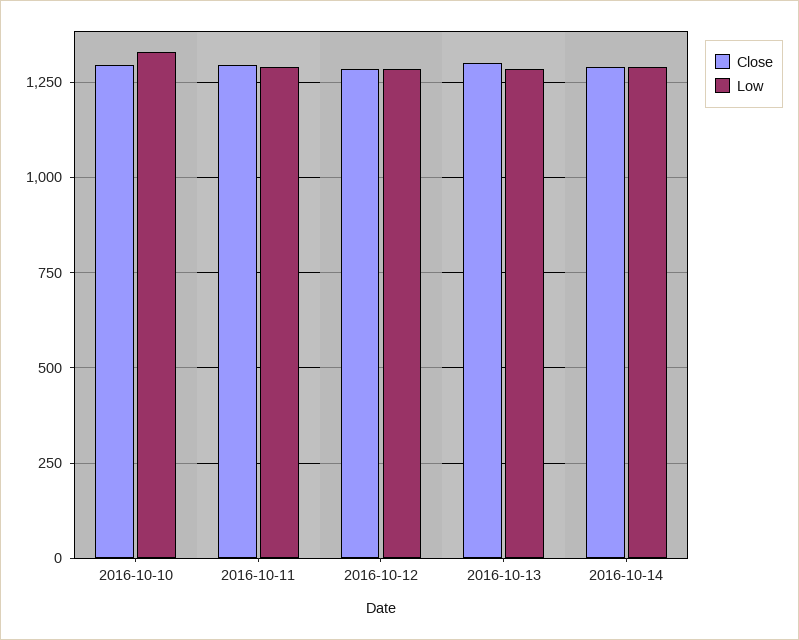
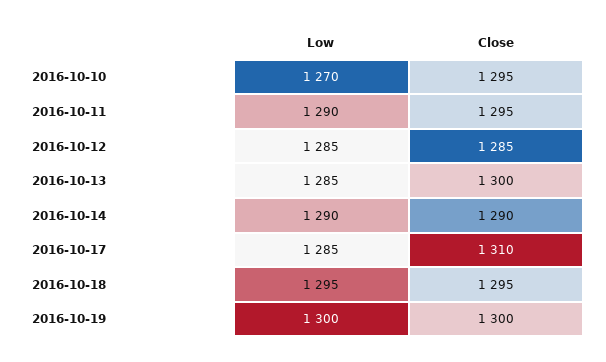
Low, 2016-10-10: 1325 -> 1270
Low, 2016-10-17: none -> 1285
Close, 2016-10-17: none -> 1310
Low, 2016-10-18: none -> 1295
Close, 2016-10-18: none -> 1295
Low, 2016-10-19: none -> 1300
Close, 2016-10-19: none -> 1300

